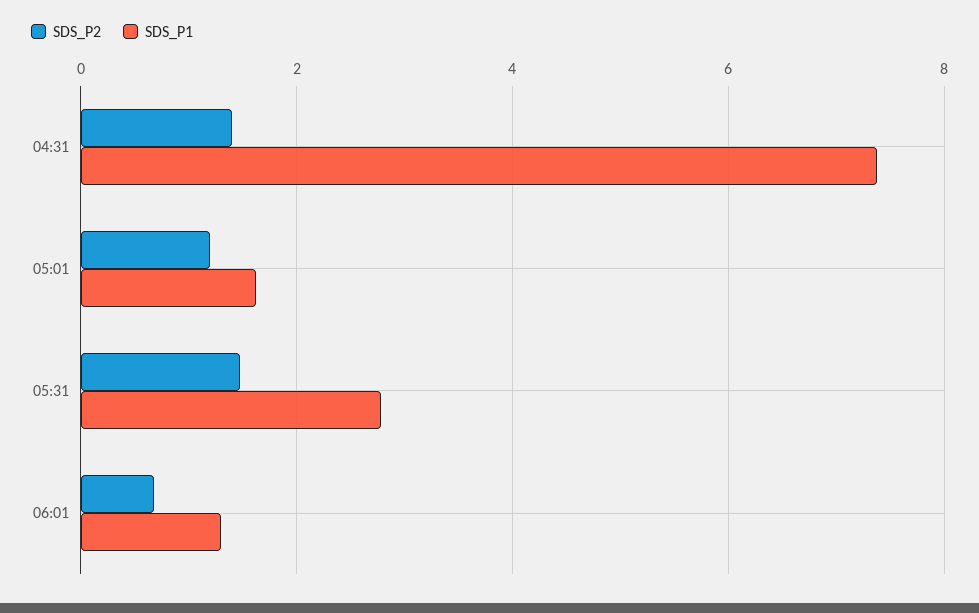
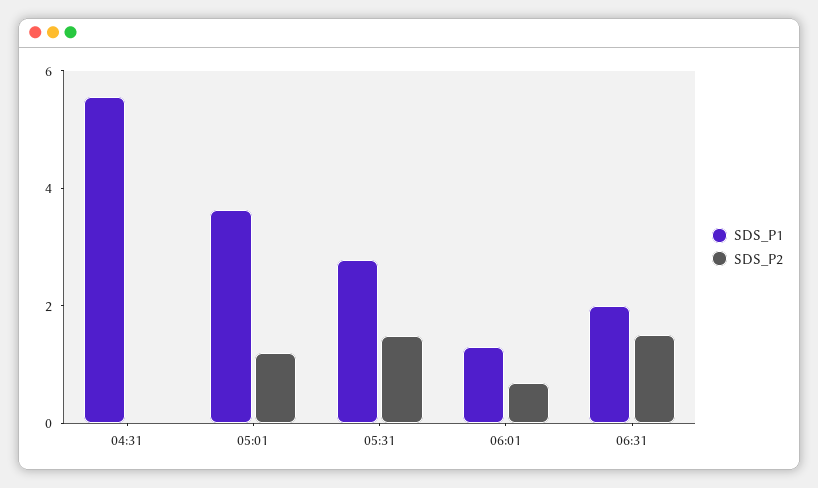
SDS_P2, 04:31: 1.4 -> 0
SDS_P1, 04:31: 7.4 -> 5.5
SDS_P1, 05:01: 1.6 -> 3.5
SDS_P1, 06:31: none -> 2
SDS_P2, 06:31: none -> 1.5

